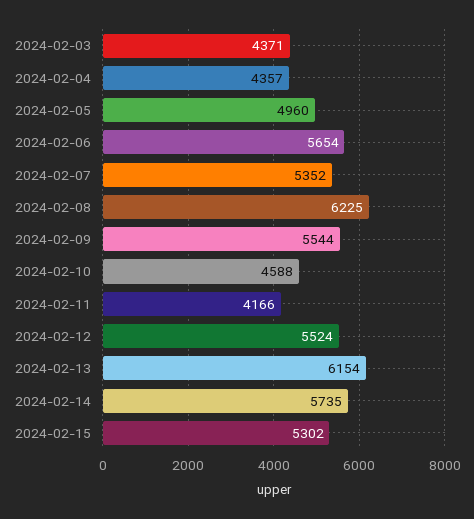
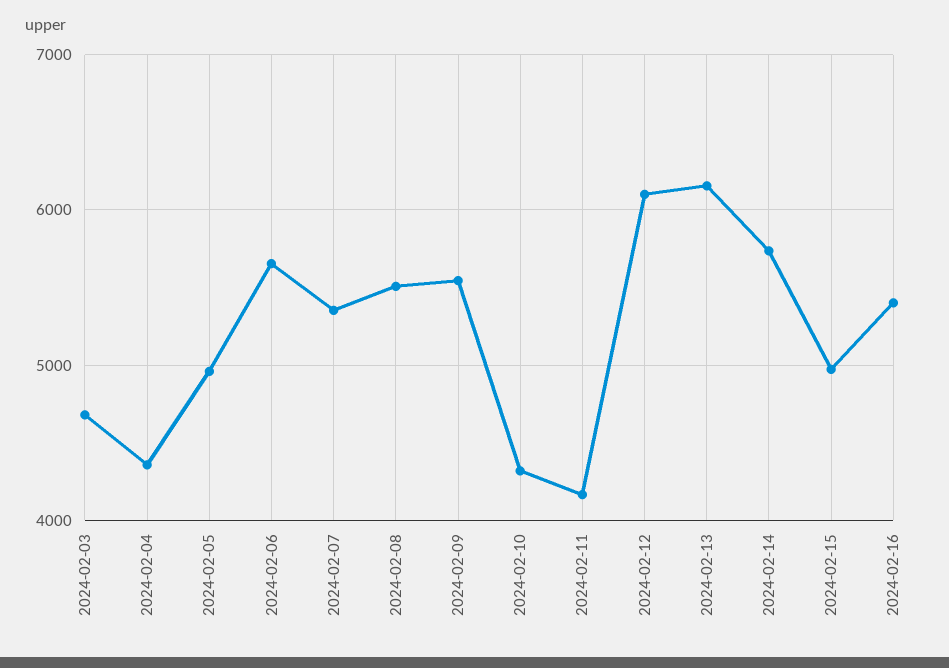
2024-02-03: 4371 -> 4700
2024-02-08: 6225 -> 5500
2024-02-10: 4588 -> 4300
2024-02-12: 5524 -> 6100
2024-02-15: 5302 -> 5000
2024-02-16: none -> 5400

